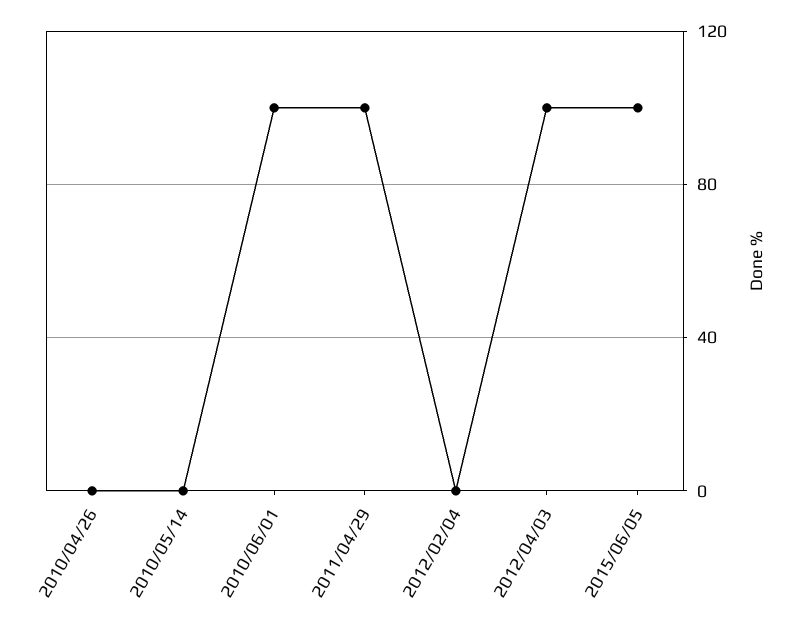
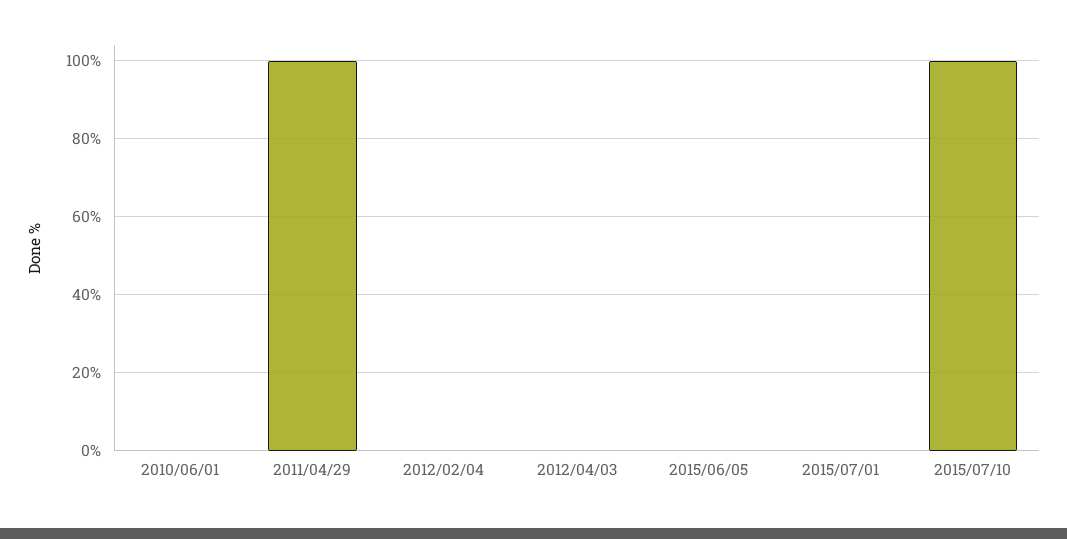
2010/04/26: 0 -> none
2010/05/14: 0 -> none
2010/06/01: 100 -> 0
2012/04/03: 100 -> 0
2015/06/05: 100 -> 0
2015/07/01: none -> 0
2015/07/10: none -> 100

